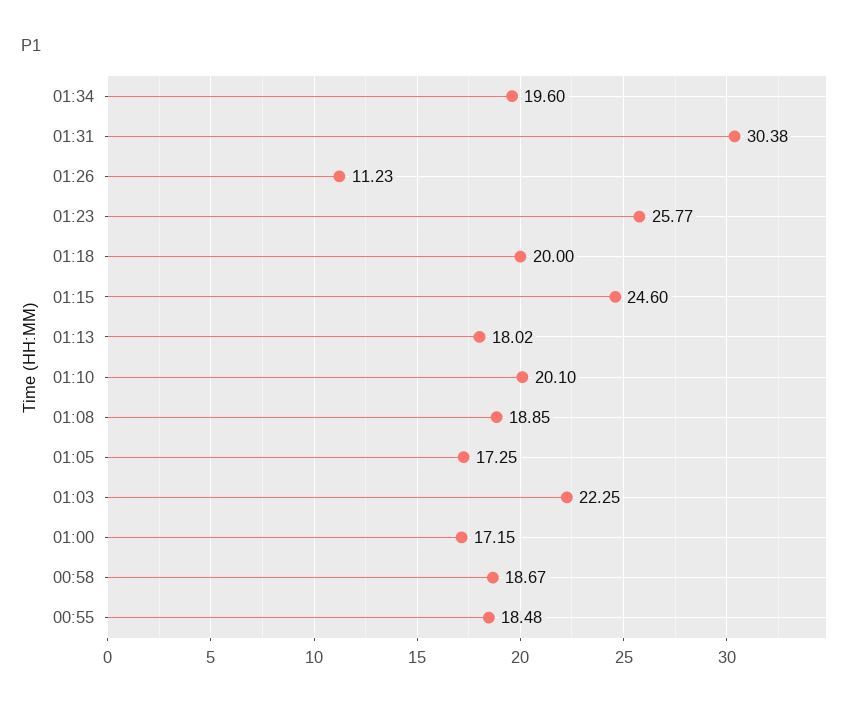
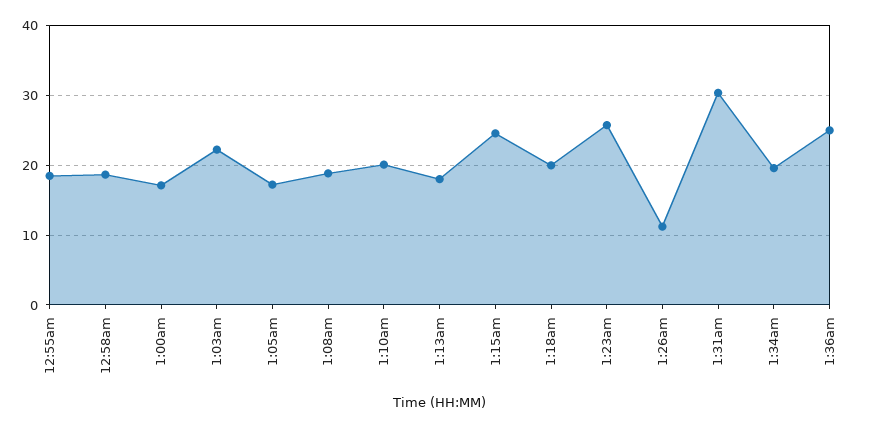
1:36am: none -> 25

